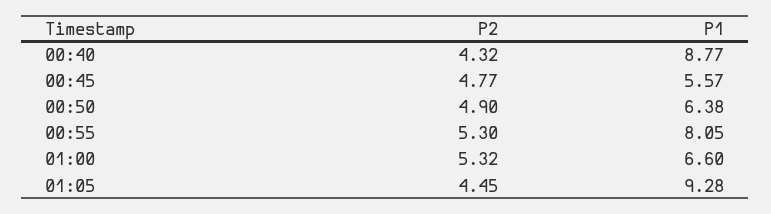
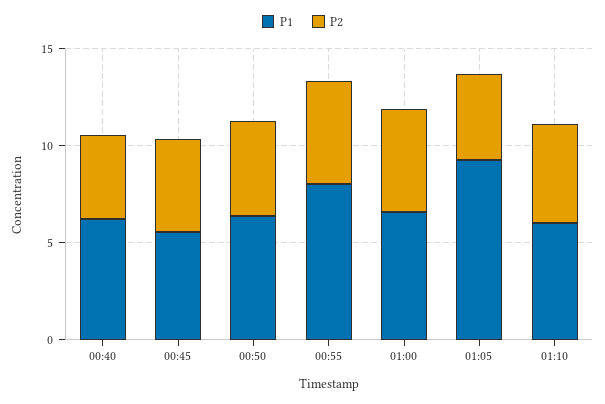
P1, 00:40: 8.77 -> 6
P1, 01:10: none -> 6
P2, 01:10: none -> 5

